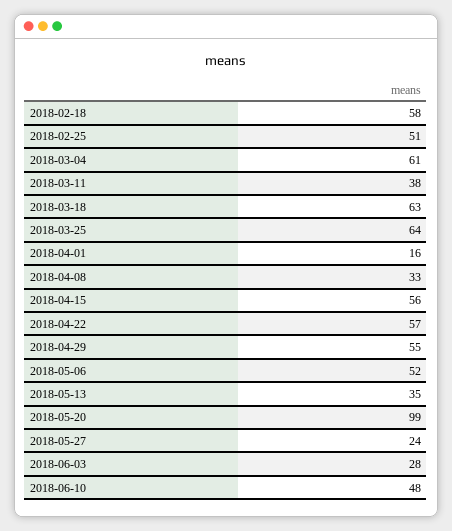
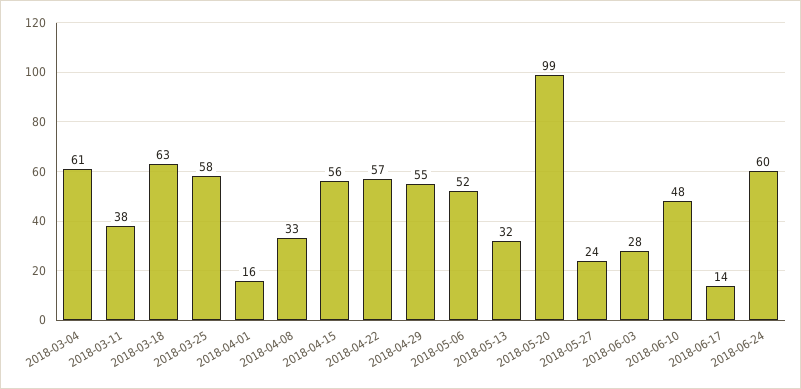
2018-02-18: 58 -> none
2018-02-25: 51 -> none
2018-03-25: 64 -> 58
2018-05-13: 35 -> 32
2018-06-17: none -> 14
2018-06-24: none -> 60

